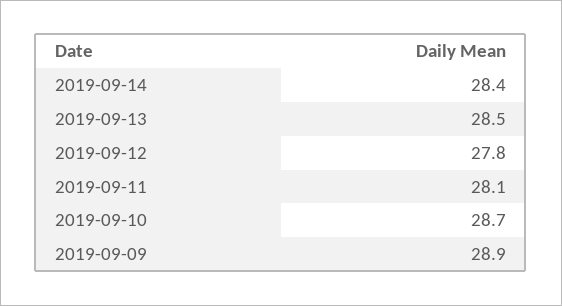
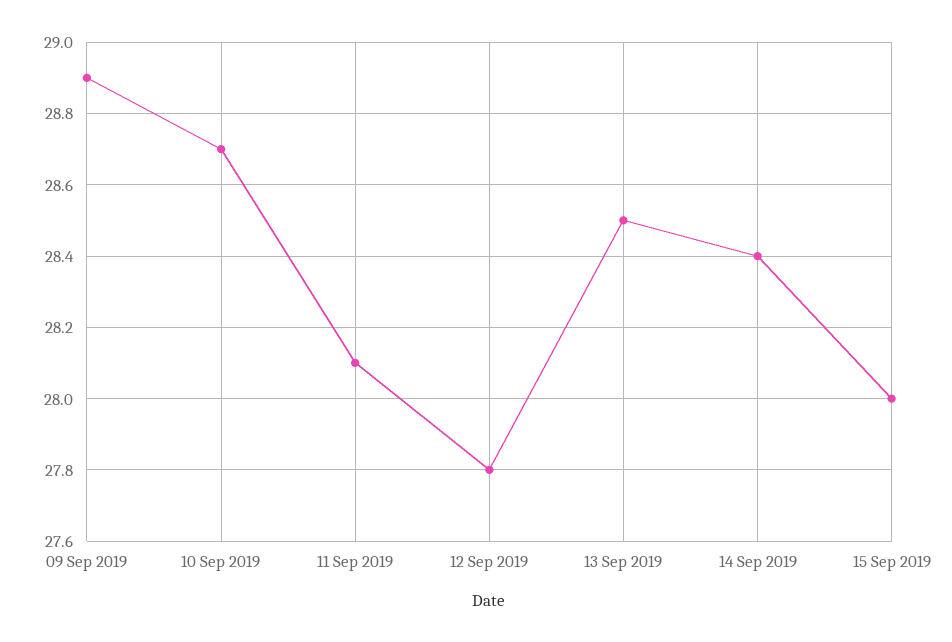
15 Sep 2019: none -> 28

